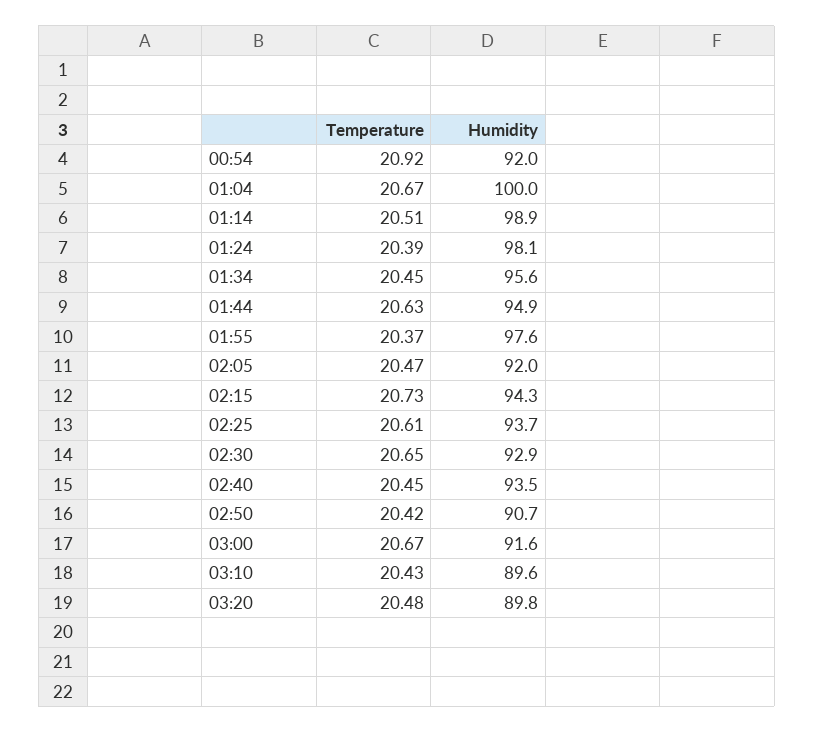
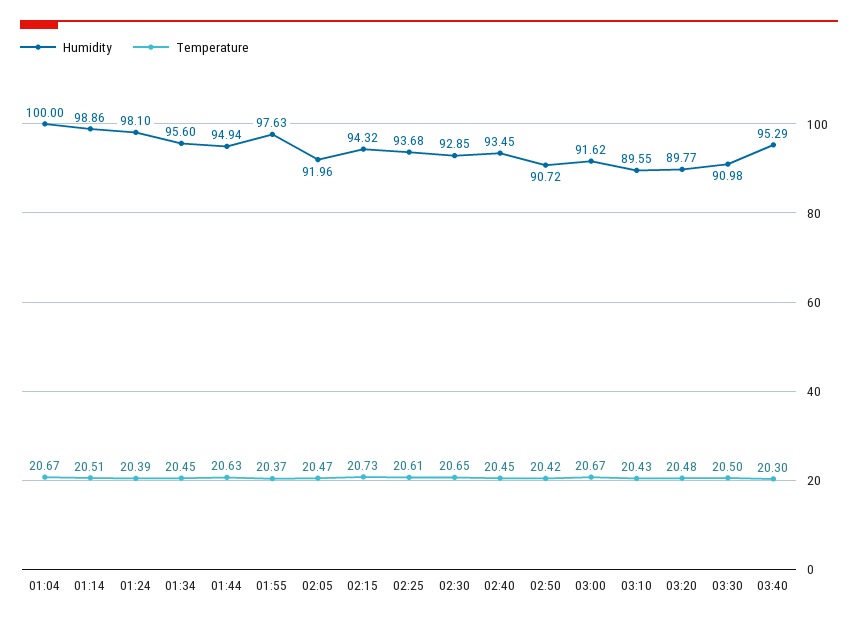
Temperature, 00:54: 20.92 -> none
Humidity, 00:54: 92 -> none
Humidity, 03:30: none -> 90.98
Temperature, 03:30: none -> 20.5
Humidity, 03:40: none -> 95.29
Temperature, 03:40: none -> 20.3

